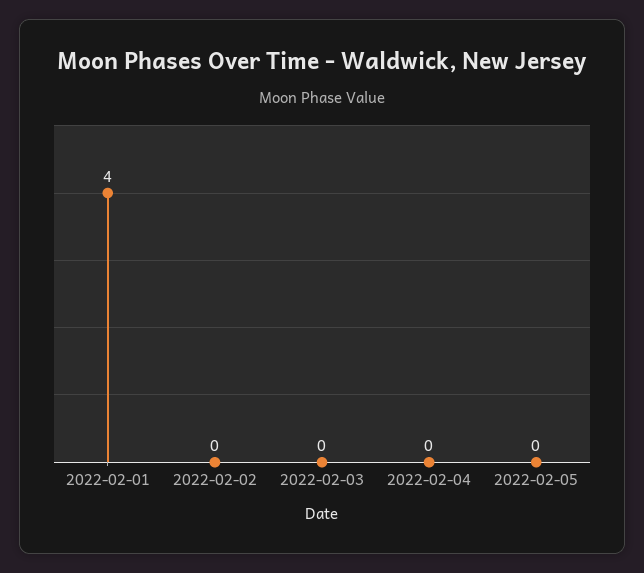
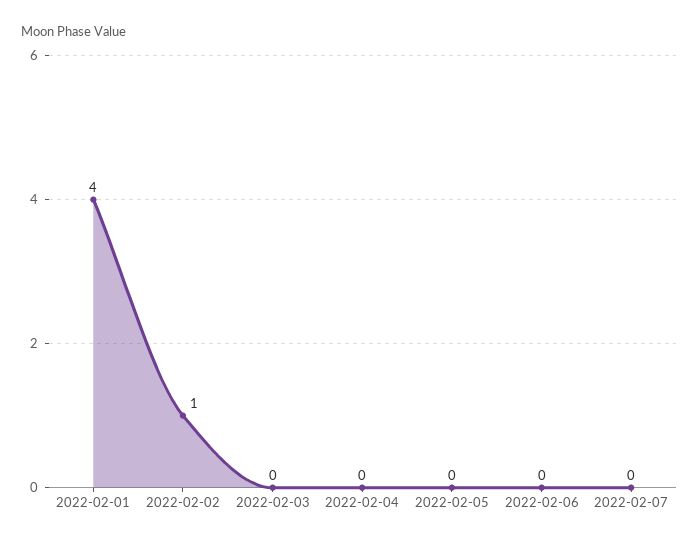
2022-02-02: 0 -> 1
2022-02-06: none -> 0
2022-02-07: none -> 0

